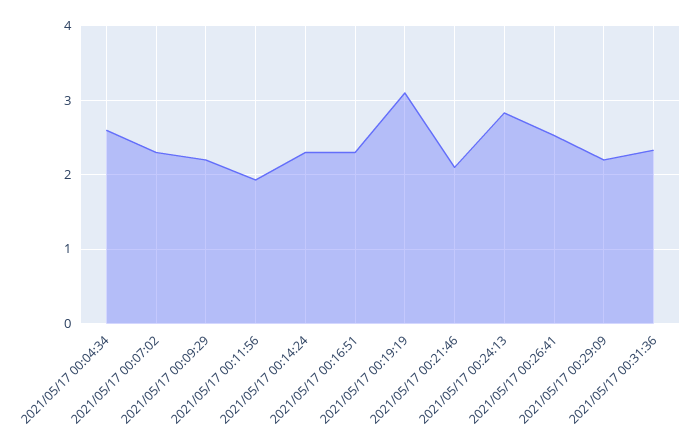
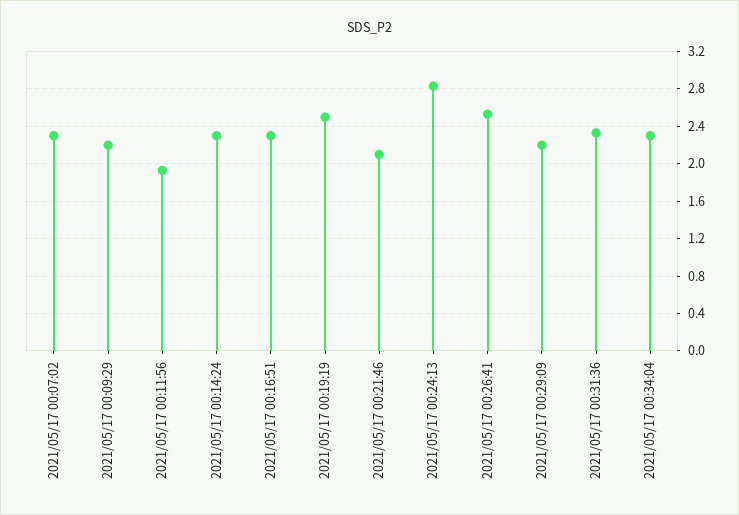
2021/05/17 00:04:34: 2.6 -> none
2021/05/17 00:19:19: 3.1 -> 2.5
2021/05/17 00:34:04: none -> 2.3

